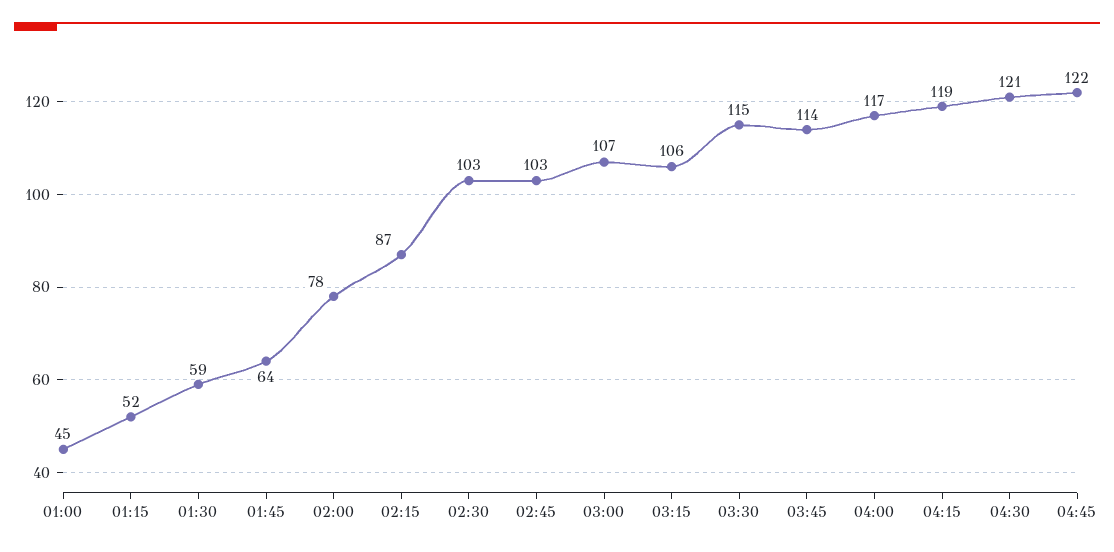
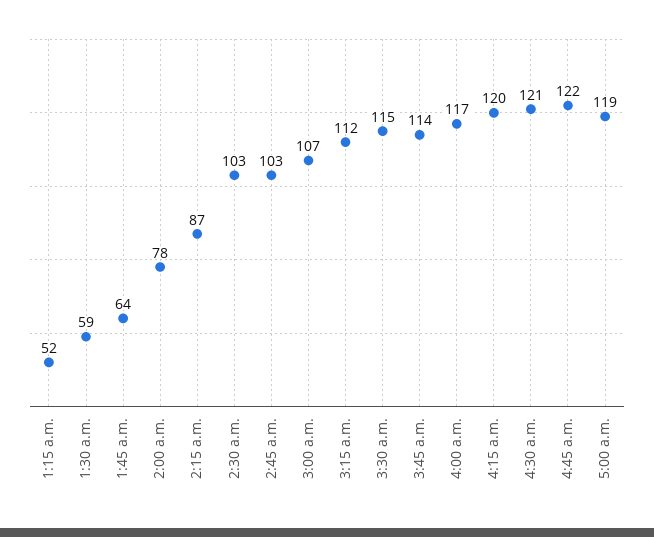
01:00: 45 -> none
03:15: 106 -> 112
04:15: 119 -> 120
5:00 a.m.: none -> 119

